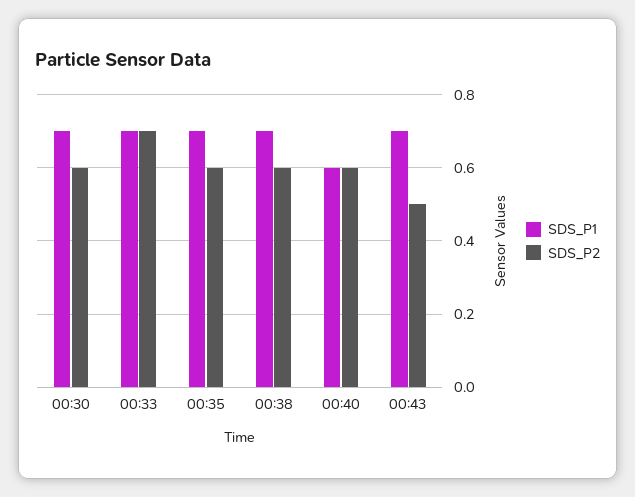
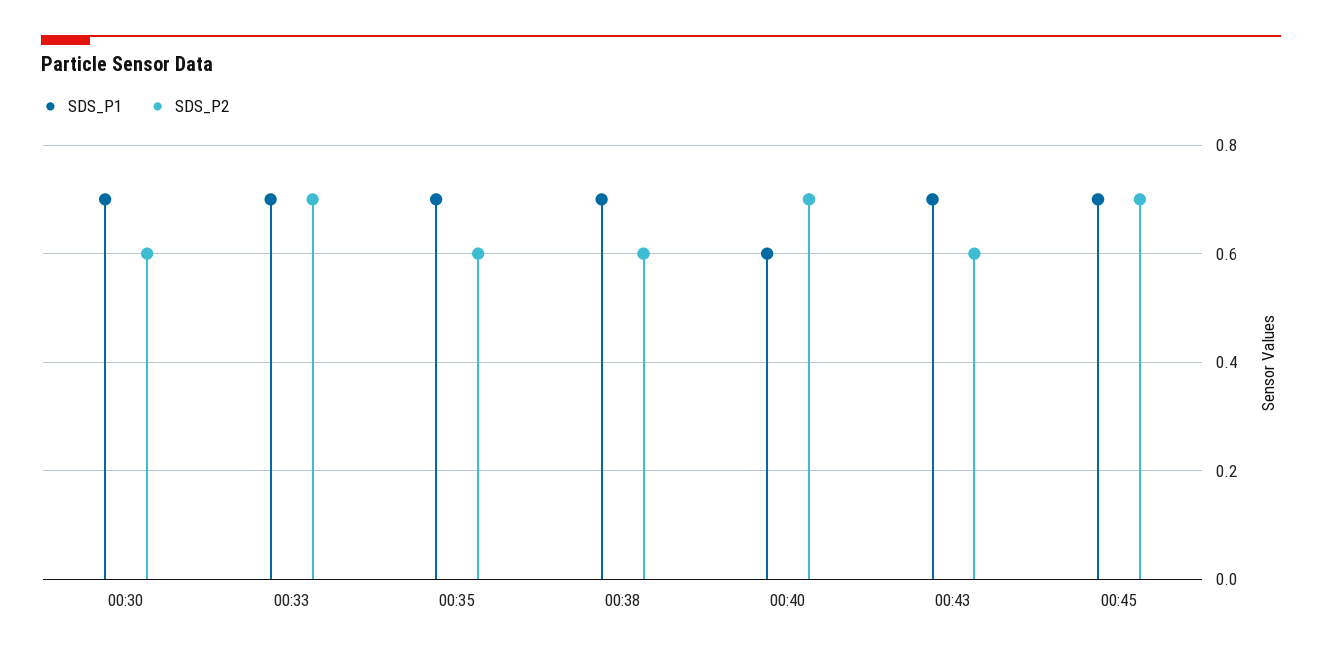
SDS_P2, 00:40: 0.6 -> 0.7
SDS_P2, 00:43: 0.5 -> 0.6
SDS_P1, 00:45: none -> 0.7
SDS_P2, 00:45: none -> 0.7

